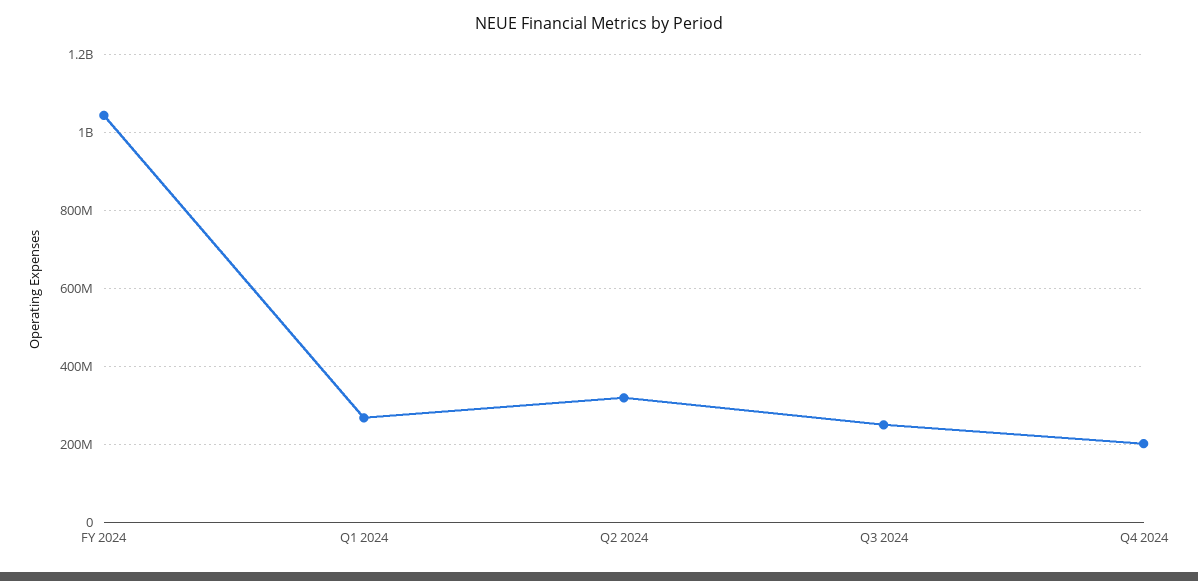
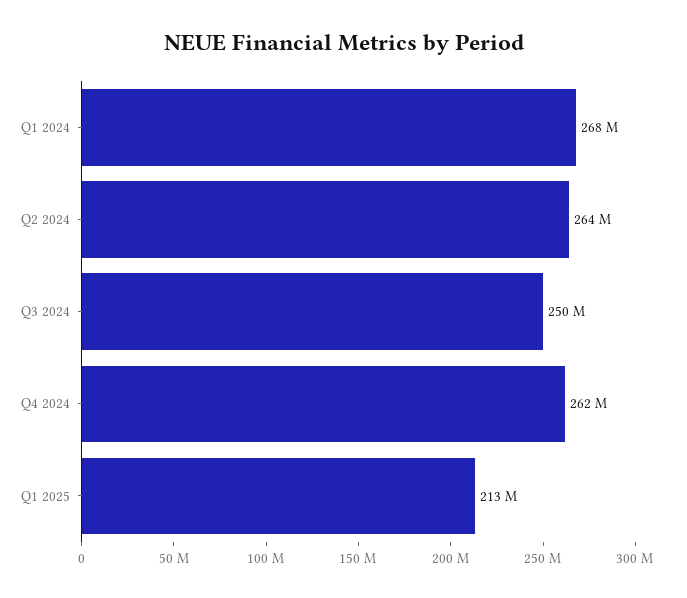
FY 2024: 1040000000 -> none
Q2 2024: 320000000 -> 264000000
Q4 2024: 200000000 -> 262000000
Q1 2025: none -> 213000000

